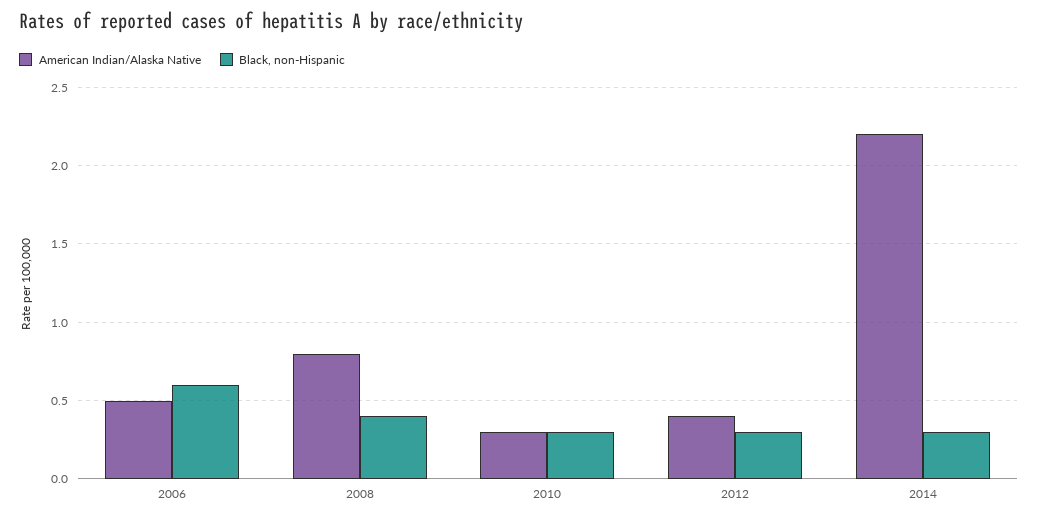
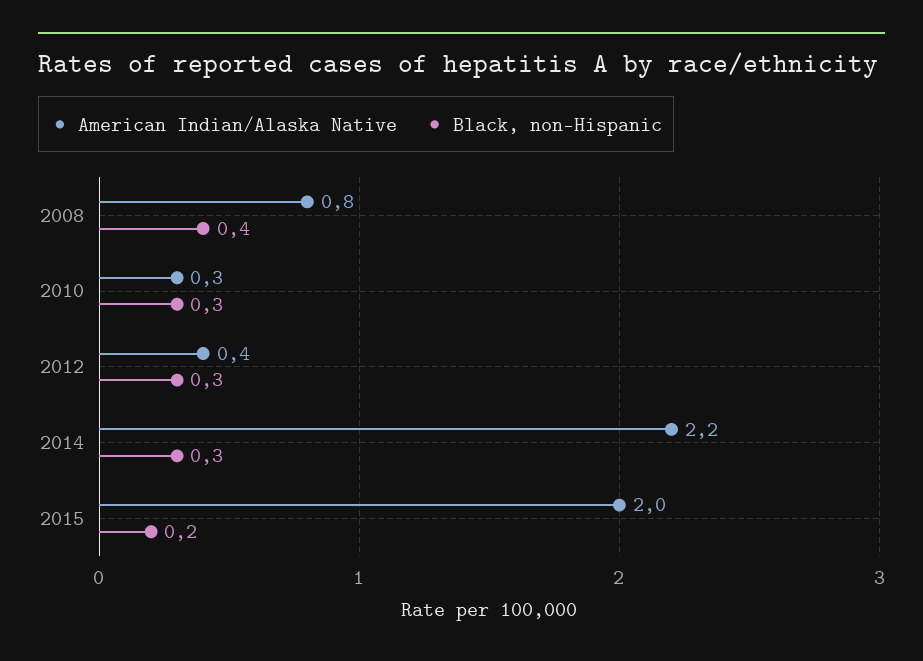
American Indian/Alaska Native, 2006: 0.5 -> none
Black, non-Hispanic, 2006: 0.6 -> none
American Indian/Alaska Native, 2015: none -> 2
Black, non-Hispanic, 2015: none -> 0.2

